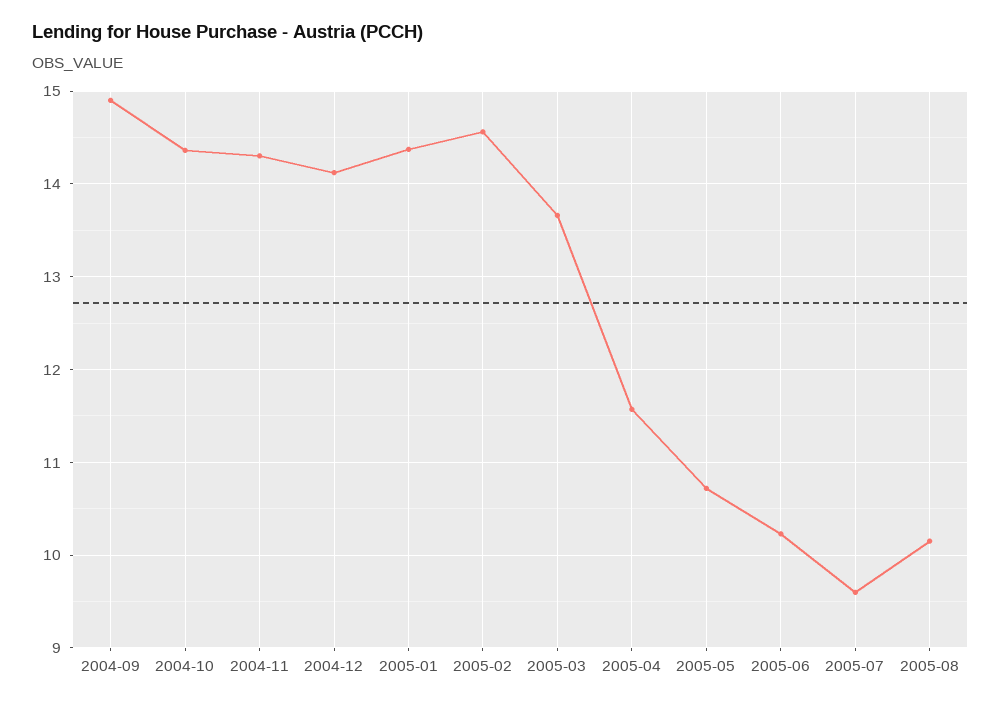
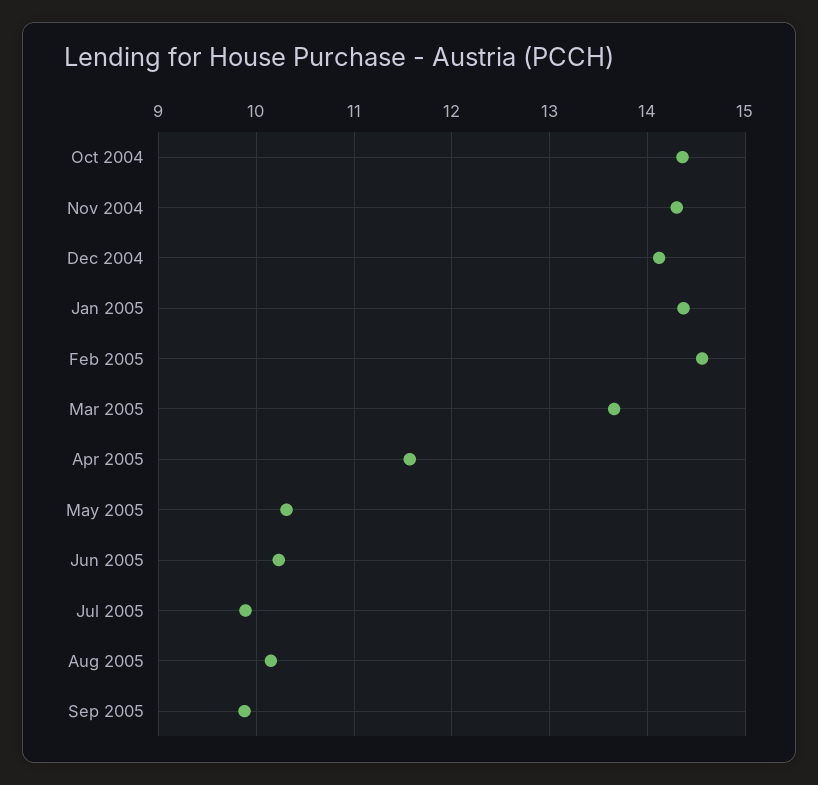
2004-09: 14.9 -> none
2005-05: 10.7 -> 10.3
2005-07: 9.6 -> 9.9
Sep 2005: none -> 9.9

